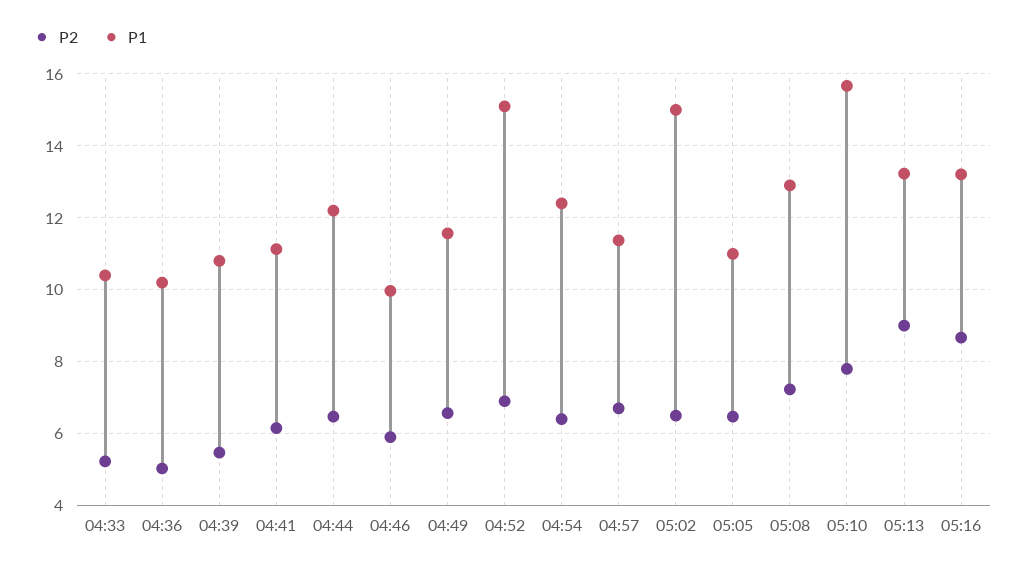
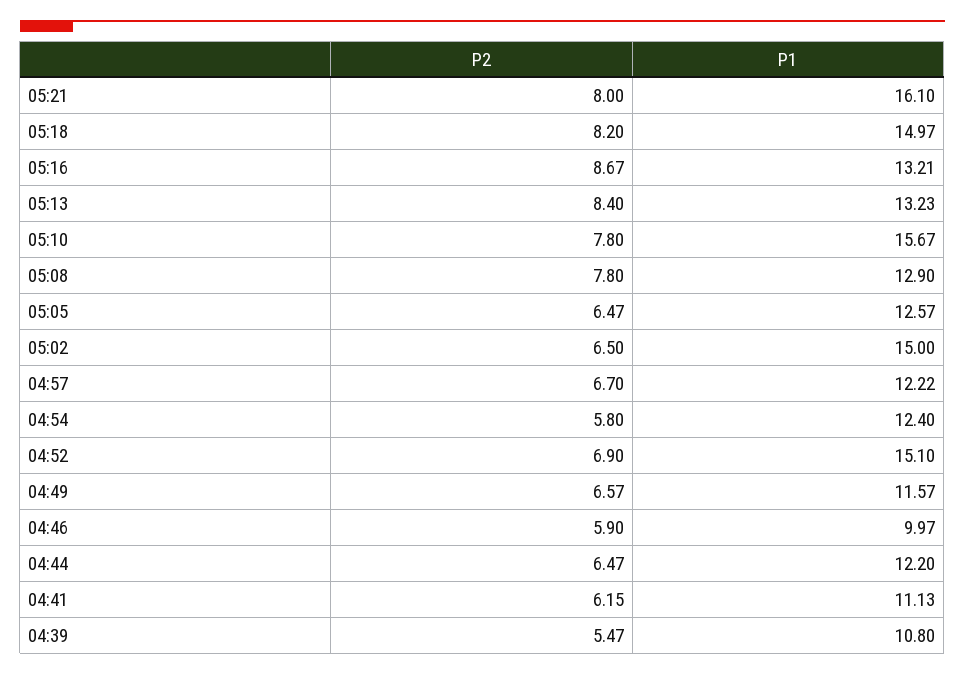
P2, 04:33: 5.2 -> none
P1, 04:33: 10.4 -> none
P2, 04:36: 5 -> none
P1, 04:36: 10.2 -> none
P2, 04:54: 6.4 -> 5.8
P1, 04:57: 11.4 -> 12.22
P1, 05:05: 11 -> 12.57
P2, 05:08: 7.2 -> 7.8
P2, 05:13: 9 -> 8.4
P2, 05:21: none -> 8
P1, 05:21: none -> 16.1
P2, 05:18: none -> 8.2
P1, 05:18: none -> 14.97

